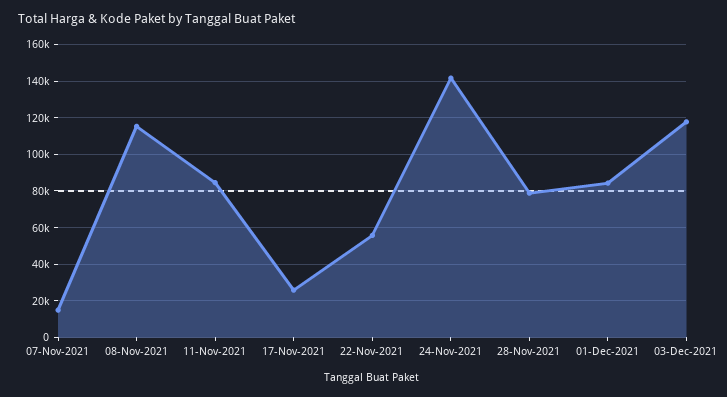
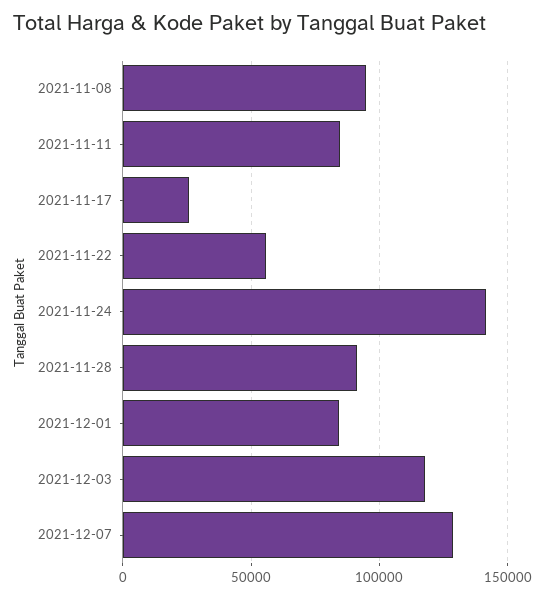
07-Nov-2021: 15000 -> none
08-Nov-2021: 115000 -> 95000
28-Nov-2021: 80000 -> 90000
2021-12-07: none -> 130000

